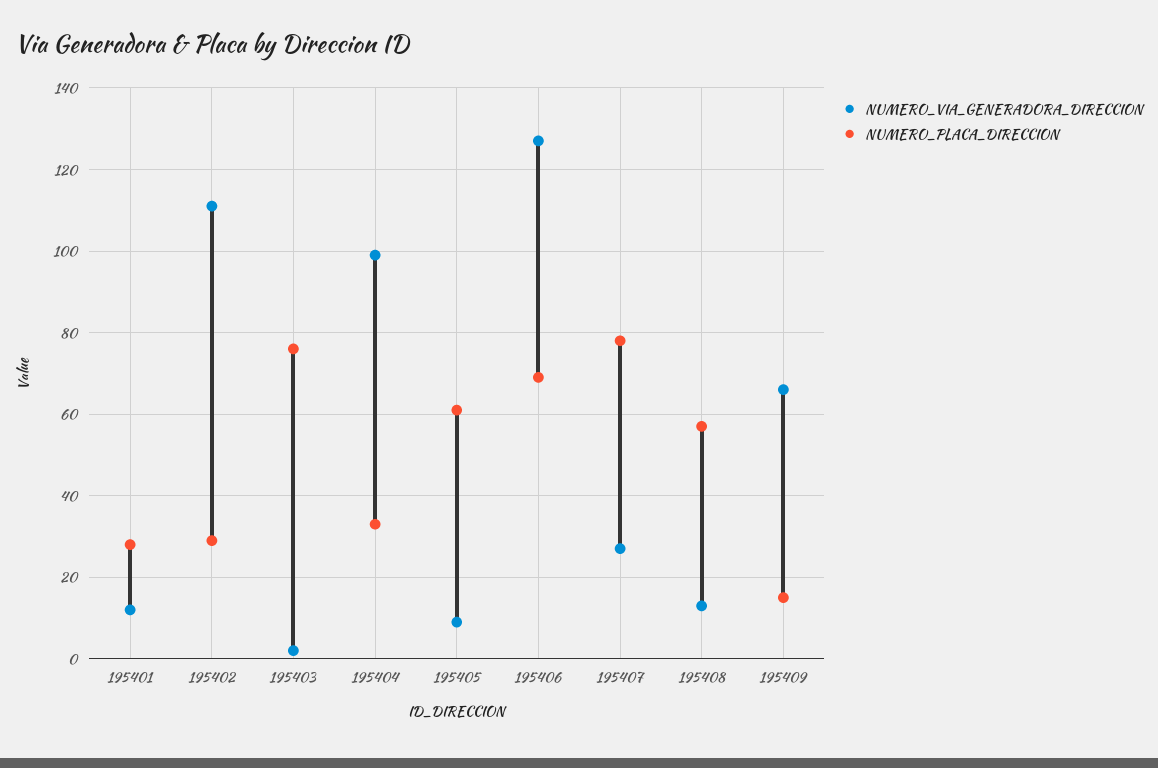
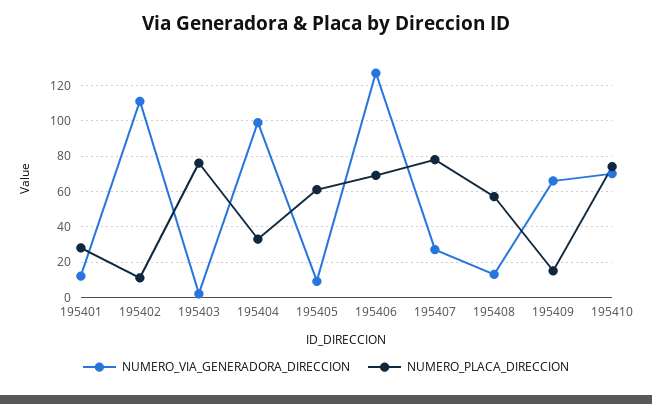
NUMERO_PLACA_DIRECCION, 195402: 30 -> 10
NUMERO_VIA_GENERADORA_DIRECCION, 195410: none -> 70
NUMERO_PLACA_DIRECCION, 195410: none -> 75

